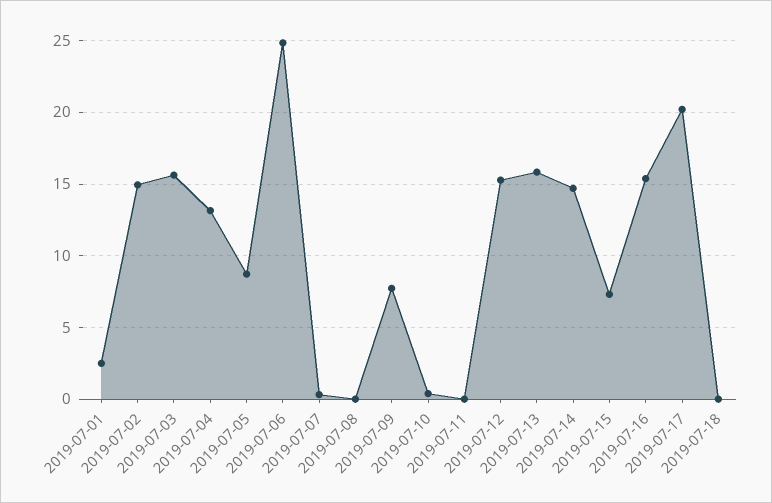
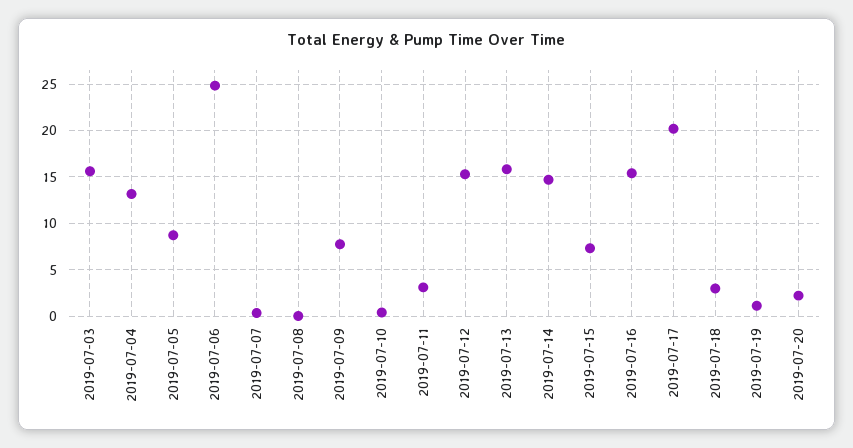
2019-07-01: 2.5 -> none
2019-07-02: 15 -> none
2019-07-11: 0 -> 3
2019-07-18: 0 -> 3
2019-07-19: none -> 1
2019-07-20: none -> 2

